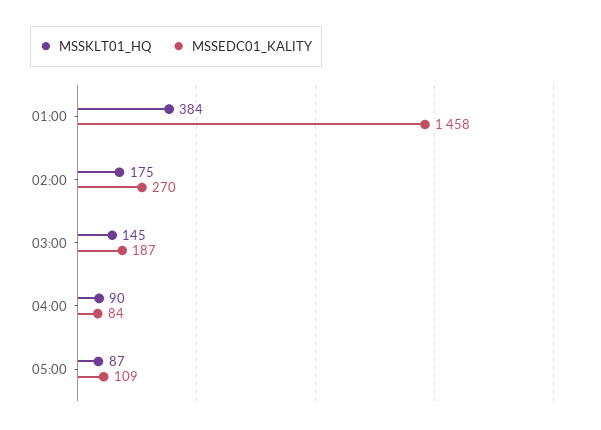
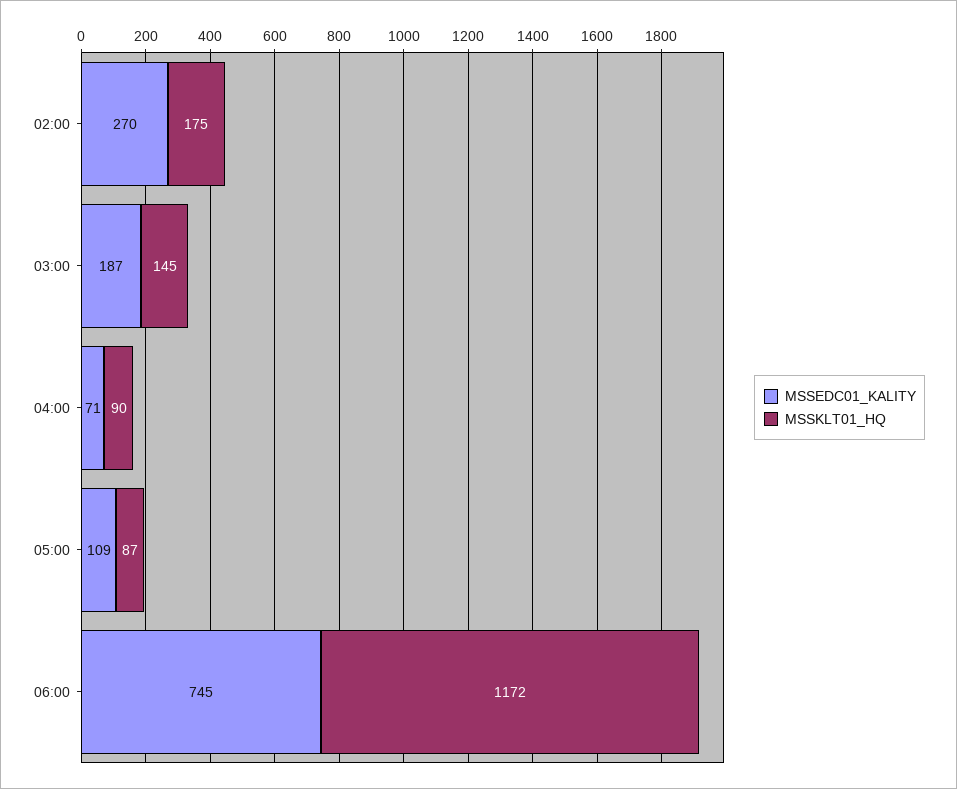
MSSKLT01_HQ, 01:00: 384 -> none
MSSEDC01_KALITY, 01:00: 1458 -> none
MSSEDC01_KALITY, 04:00: 84 -> 71
MSSEDC01_KALITY, 06:00: none -> 745
MSSKLT01_HQ, 06:00: none -> 1172

